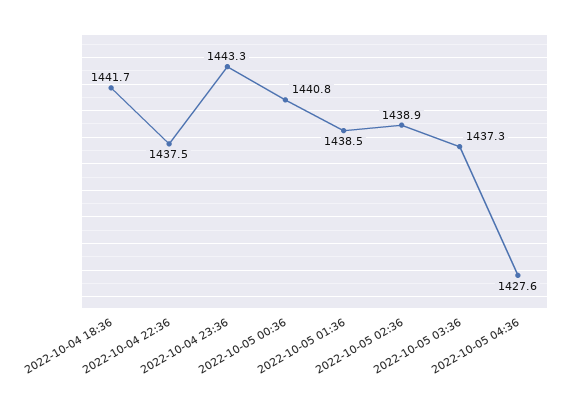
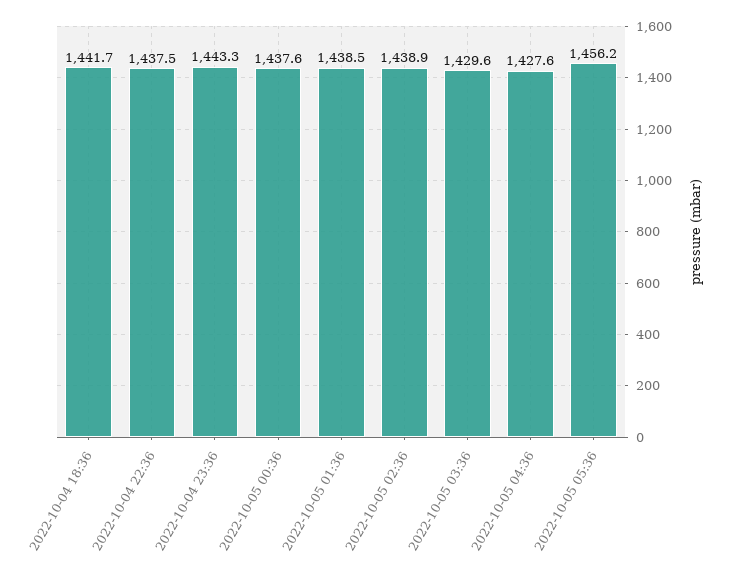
2022-10-05 00:36: 1440.8 -> 1437.6
2022-10-05 03:36: 1437.3 -> 1429.6
2022-10-05 05:36: none -> 1456.2

